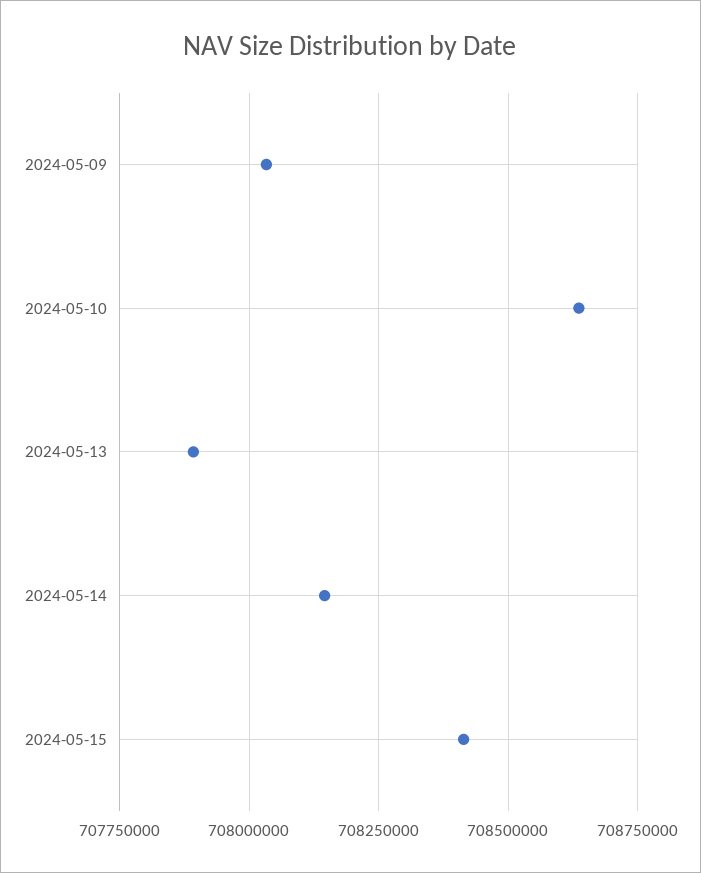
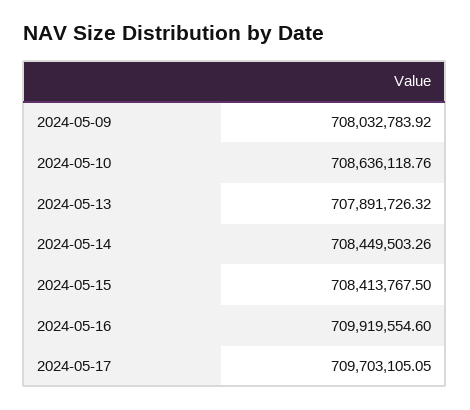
2024-05-14: 708150000 -> 708449503.26
2024-05-16: none -> 709919554.6
2024-05-17: none -> 709703105.05

